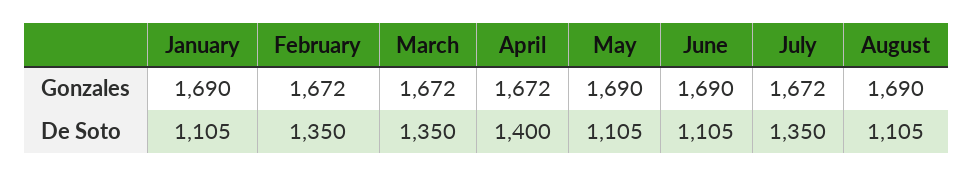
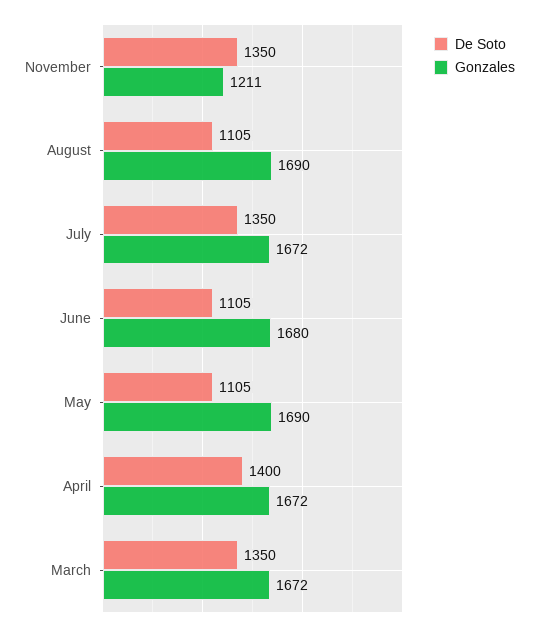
Gonzales, January: 1690 -> none
Gonzales, February: 1672 -> none
Gonzales, June: 1690 -> 1680
De Soto, January: 1105 -> none
De Soto, February: 1350 -> none
De Soto, November: none -> 1350
Gonzales, November: none -> 1211

